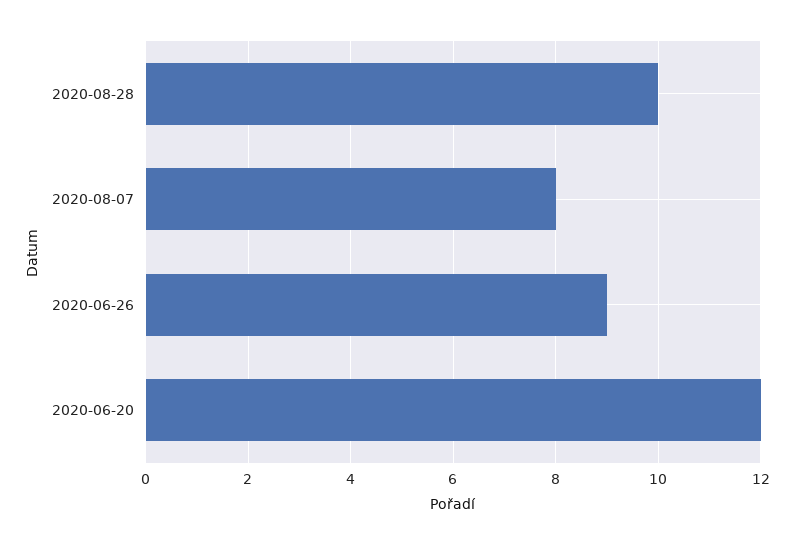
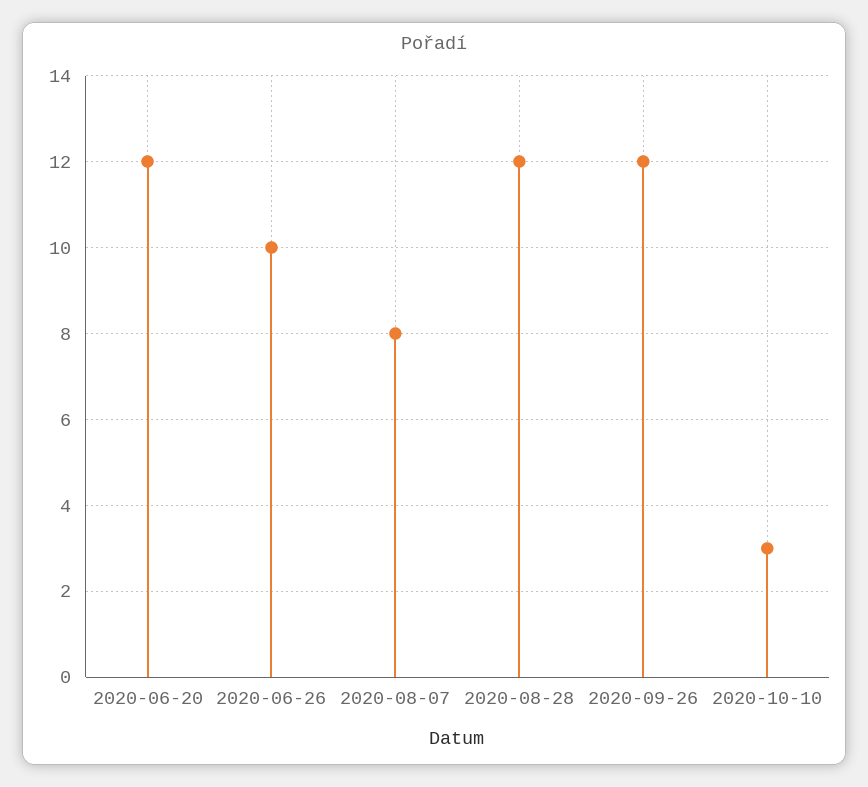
2020-08-28: 10 -> 12
2020-06-26: 9 -> 10
2020-09-26: none -> 12
2020-10-10: none -> 3

